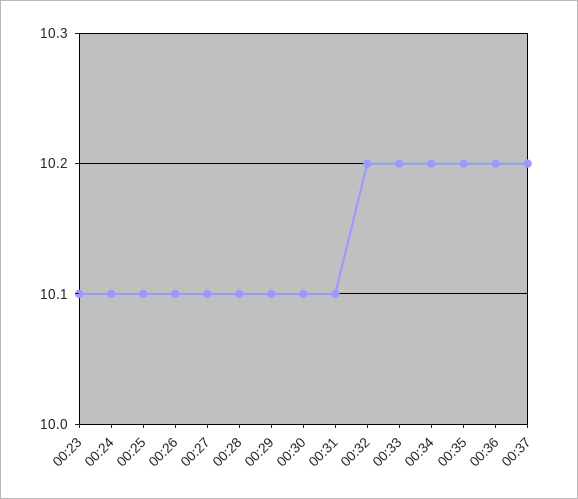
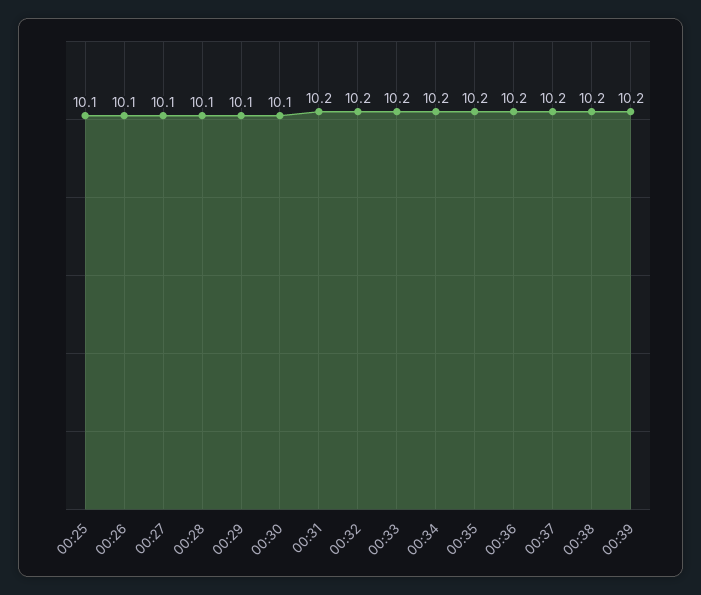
00:23: 10.1 -> none
00:24: 10.1 -> none
00:31: 10.1 -> 10.2
00:38: none -> 10.2
00:39: none -> 10.2

